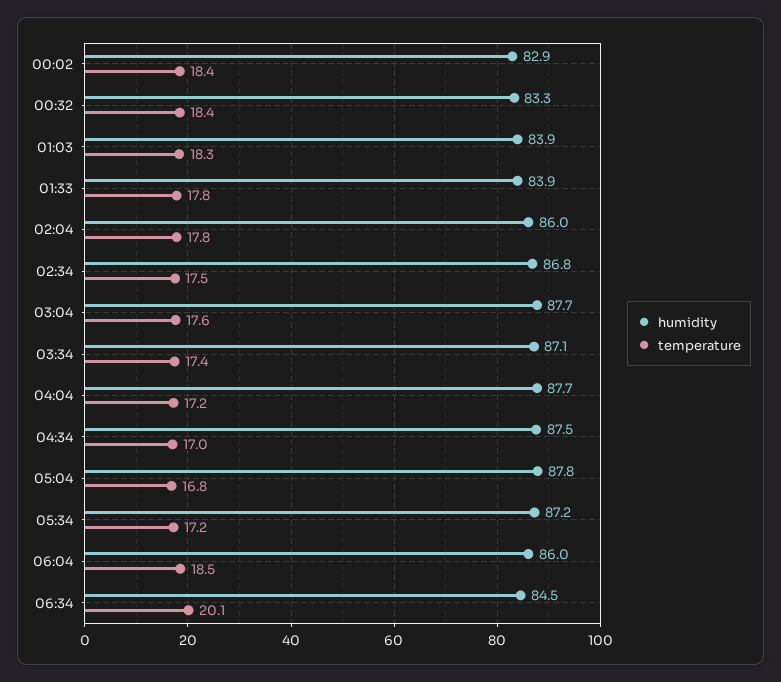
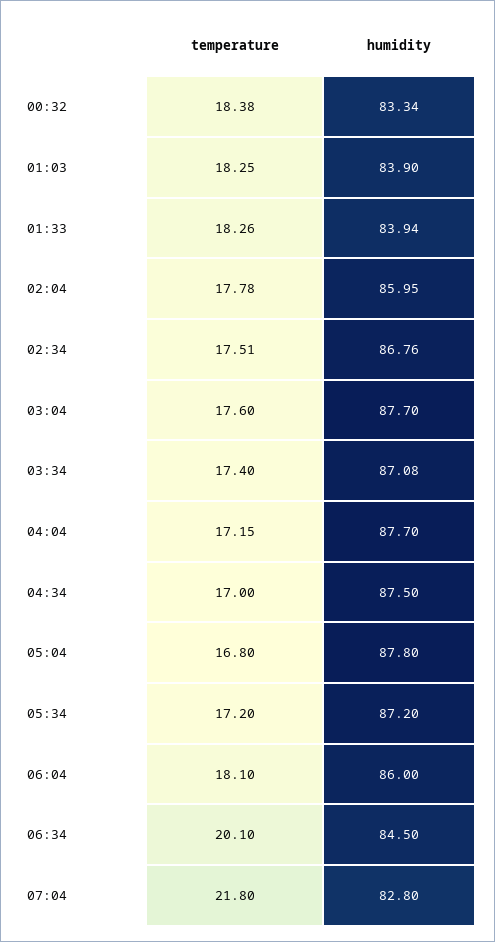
humidity, 00:02: 82.9 -> none
temperature, 00:02: 18.4 -> none
temperature, 01:33: 17.8 -> 18.26
temperature, 06:04: 18.5 -> 18.1
temperature, 07:04: none -> 21.8
humidity, 07:04: none -> 82.8

